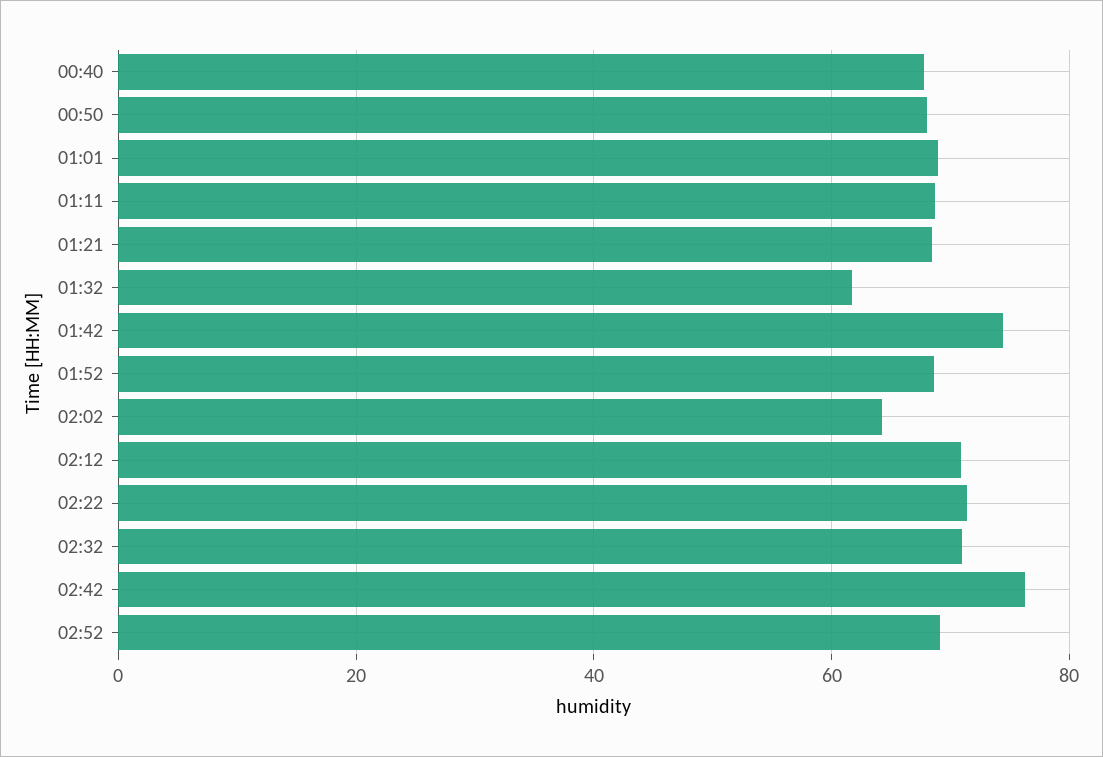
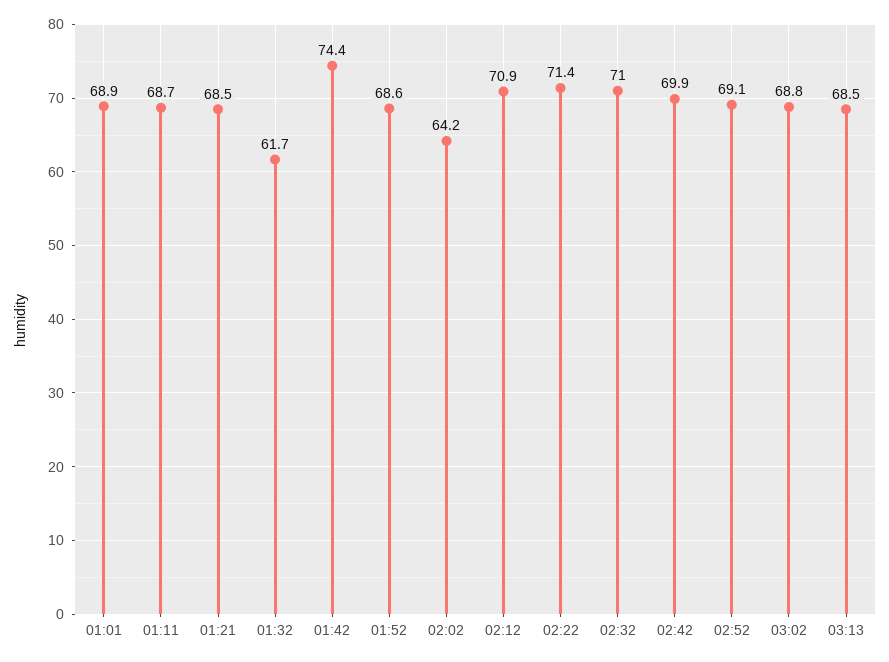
00:40: 68 -> none
00:50: 68 -> none
02:42: 76 -> 69.9
03:02: none -> 68.8
03:13: none -> 68.5

